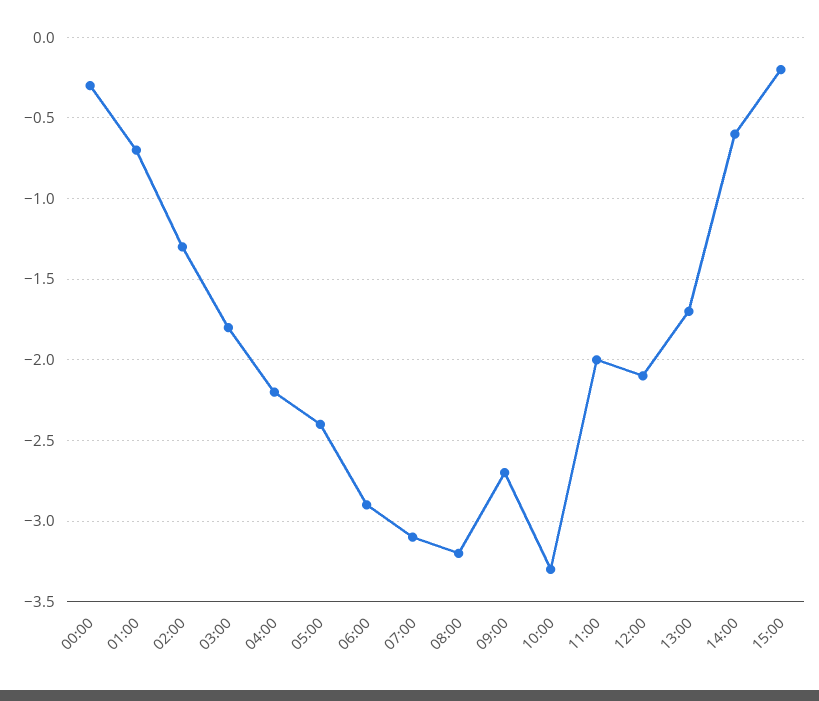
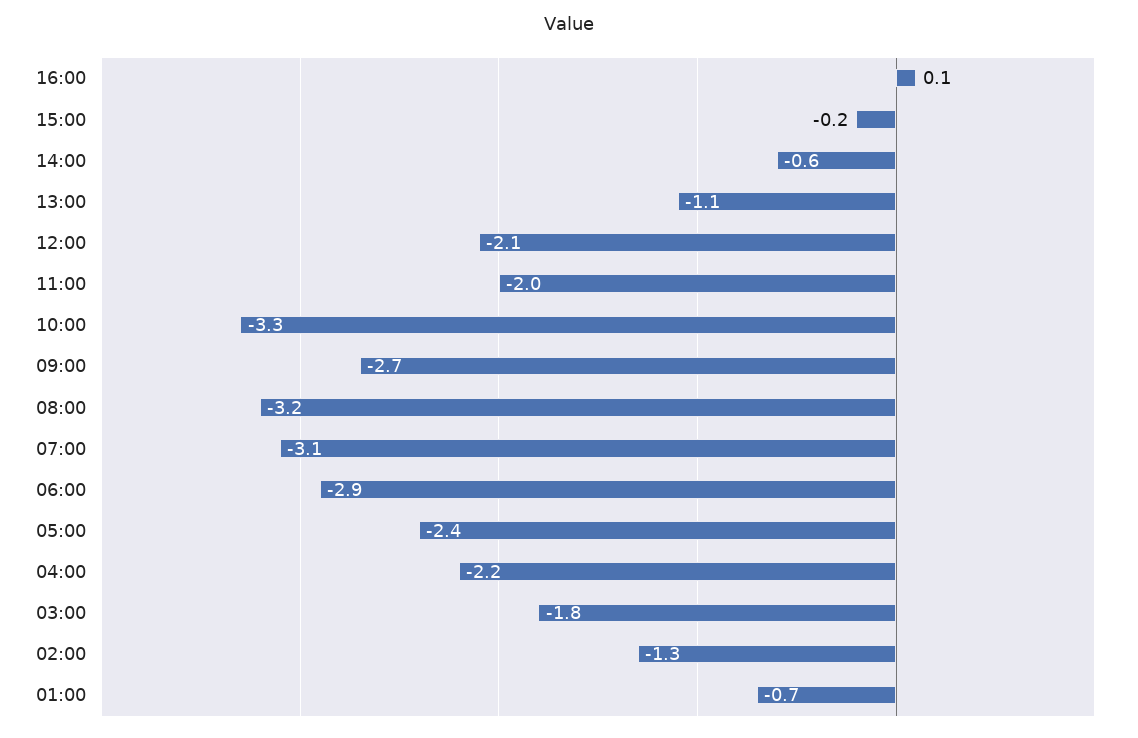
00:00: -0.3 -> none
13:00: -1.7 -> -1.1
16:00: none -> 0.1

